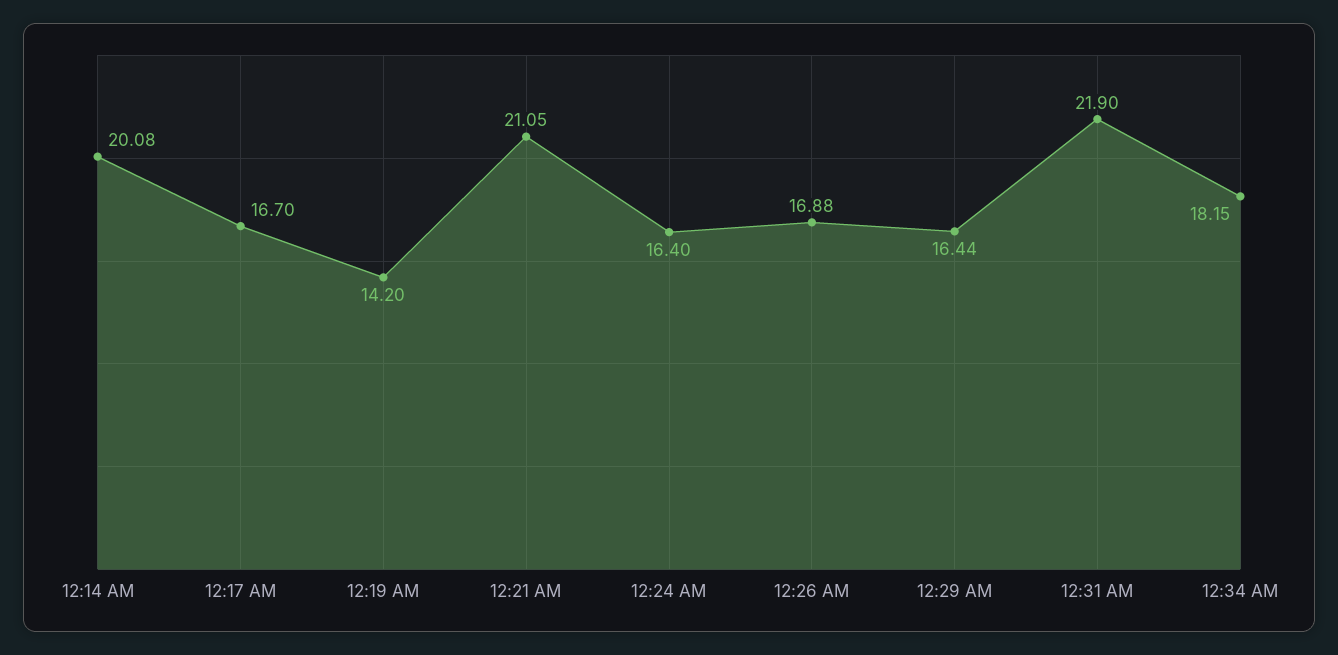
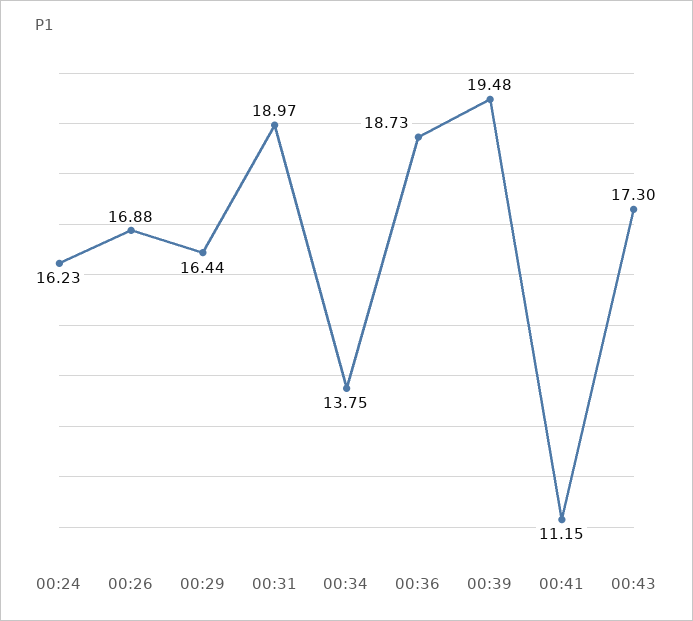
12:14 AM: 20.08 -> none
12:17 AM: 16.7 -> none
12:19 AM: 14.2 -> none
12:21 AM: 21.05 -> none
12:24 AM: 16.4 -> 16.23
12:31 AM: 21.9 -> 18.97
12:34 AM: 18.15 -> 13.75
00:36: none -> 18.73
00:39: none -> 19.48
00:41: none -> 11.15
00:43: none -> 17.3

